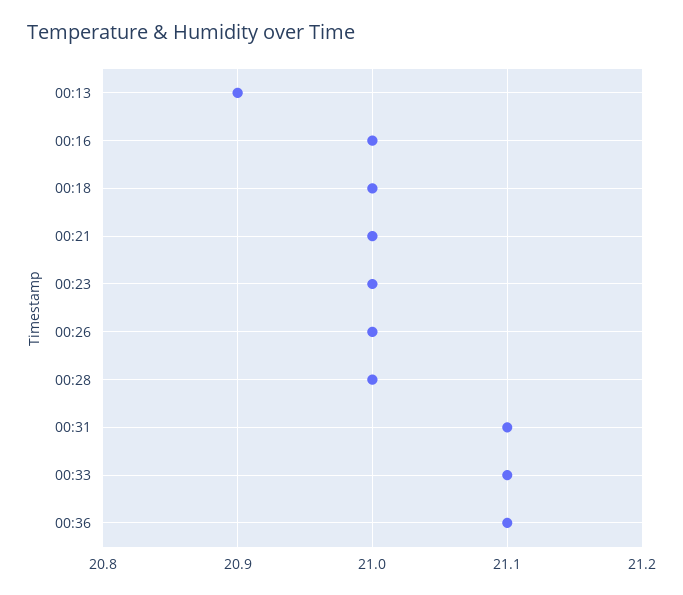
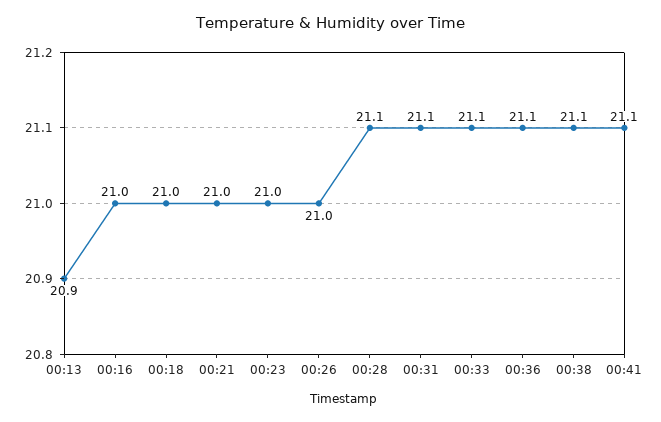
00:28: 21 -> 21.1
00:38: none -> 21.1
00:41: none -> 21.1

